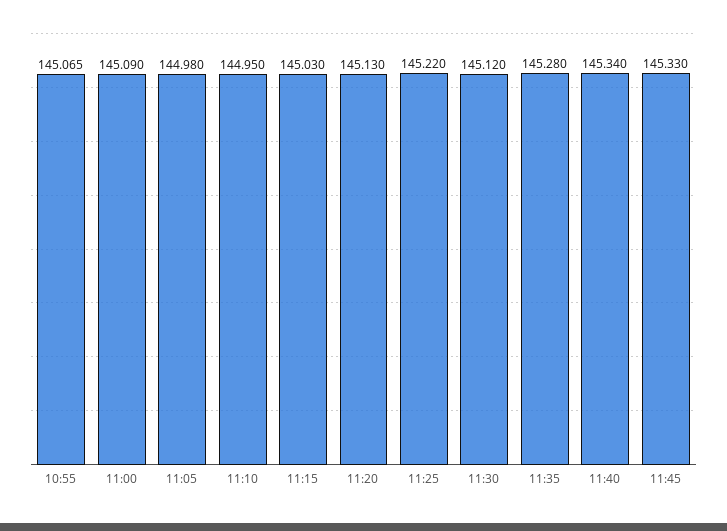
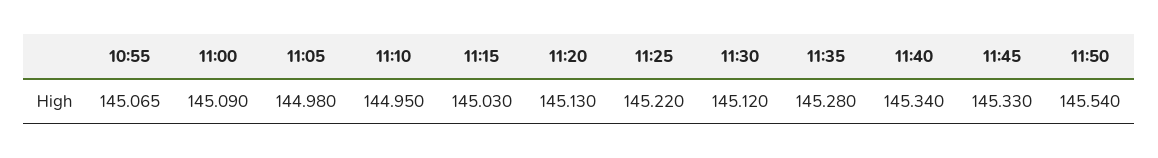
11:50: none -> 145.54

